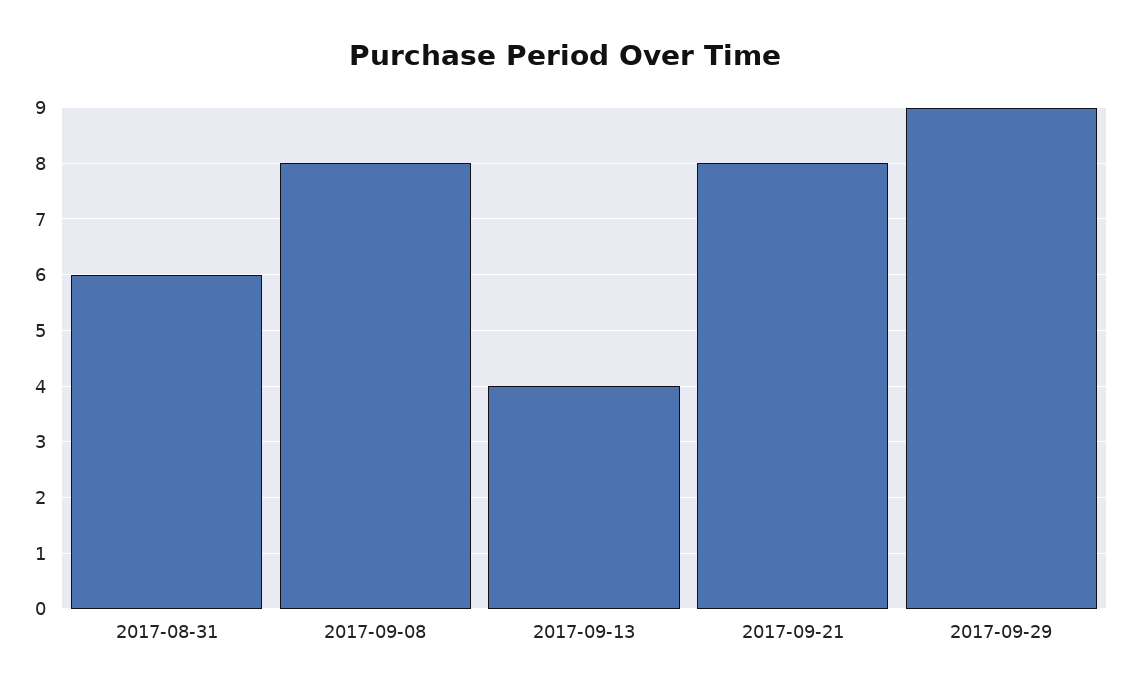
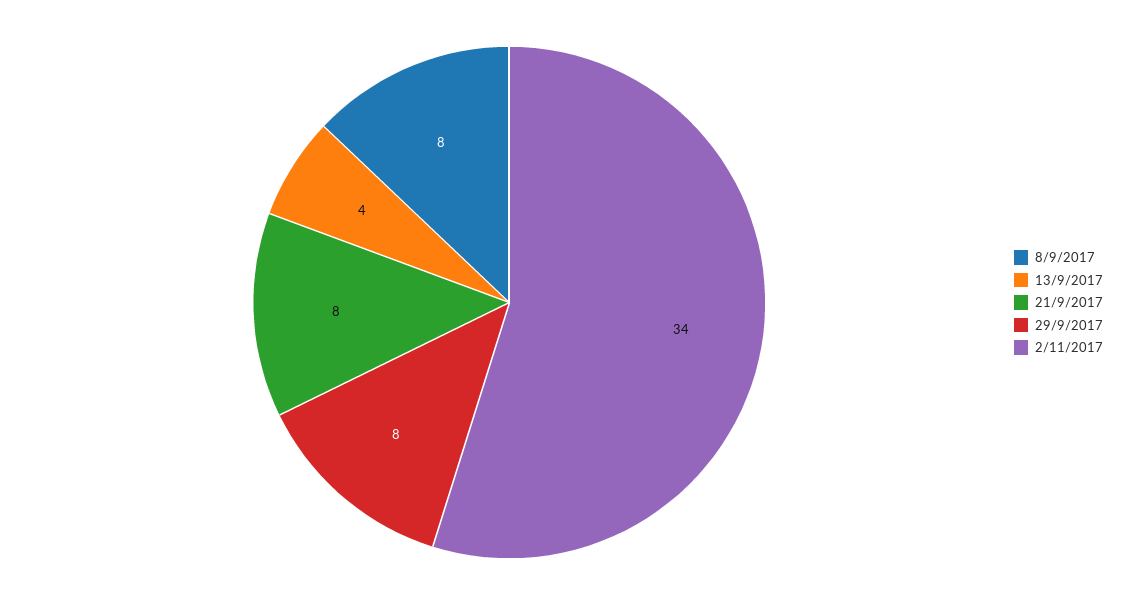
2017-08-31: 6 -> none
2017-09-29: 9 -> 8
2/11/2017: none -> 34

